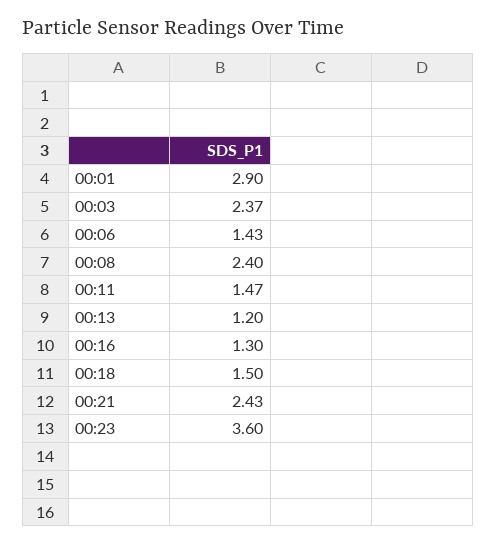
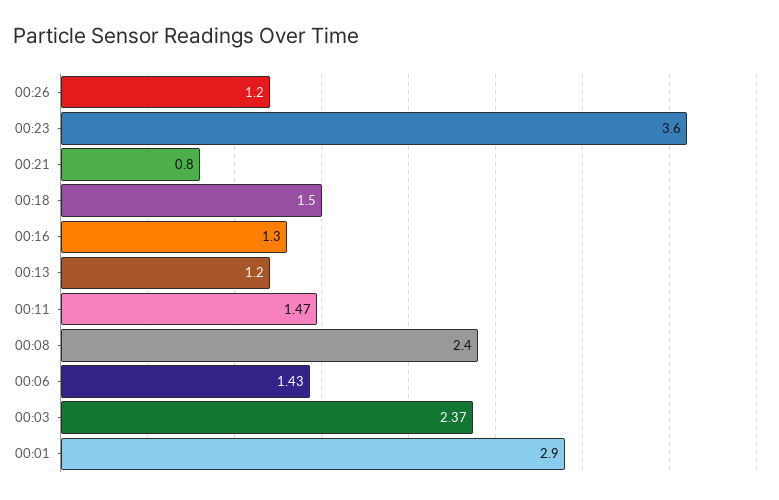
00:21: 2.43 -> 0.8
00:26: none -> 1.2

